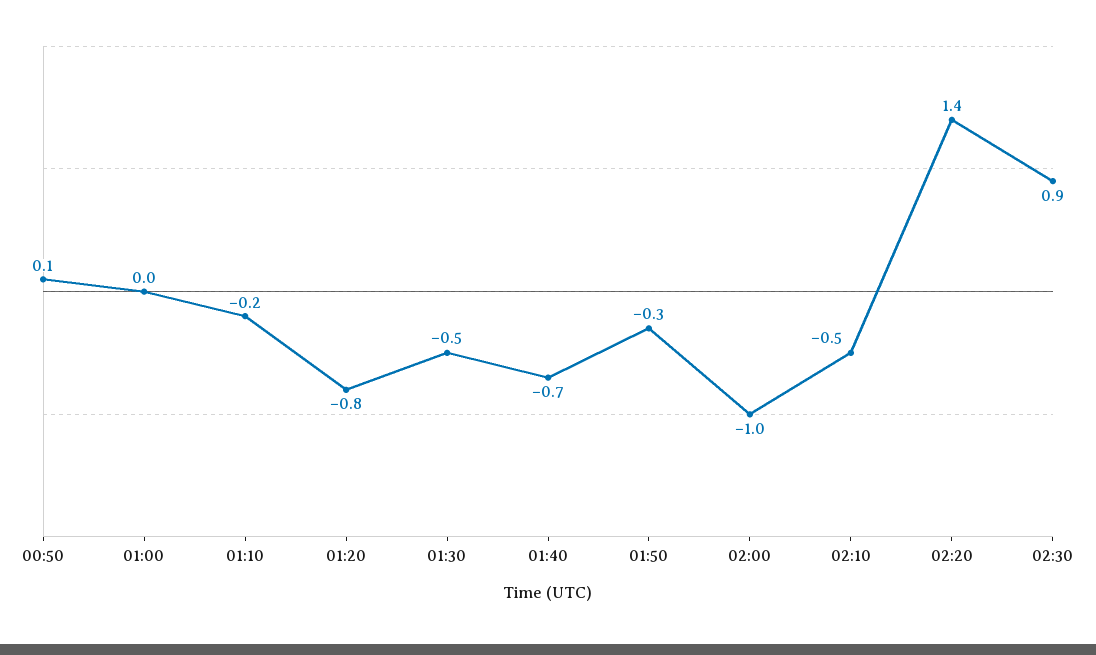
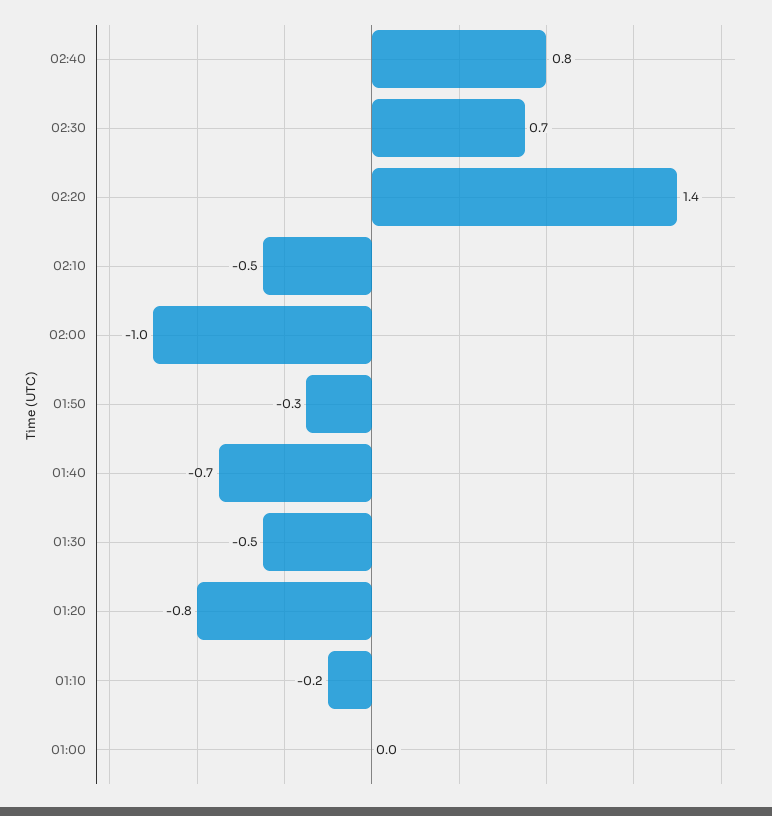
00:50: 0.1 -> none
02:30: 0.9 -> 0.7
02:40: none -> 0.8

